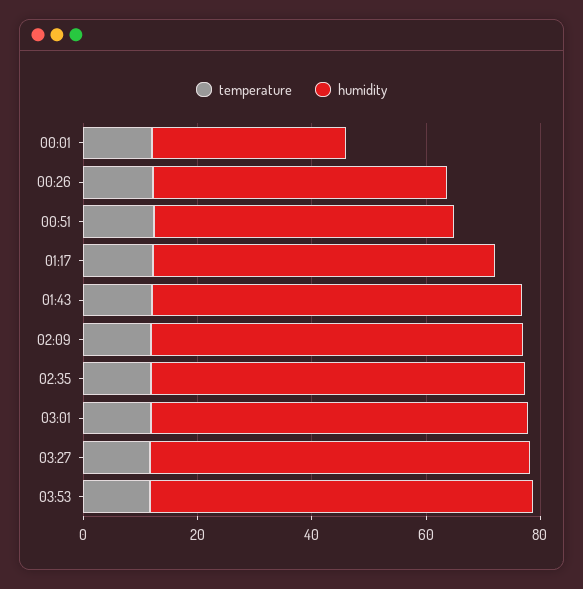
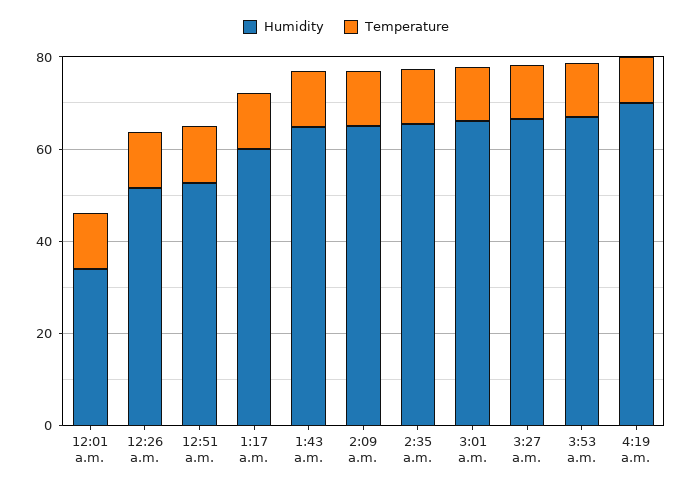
humidity, 4:19 a.m.: none -> 70
temperature, 4:19 a.m.: none -> 10

